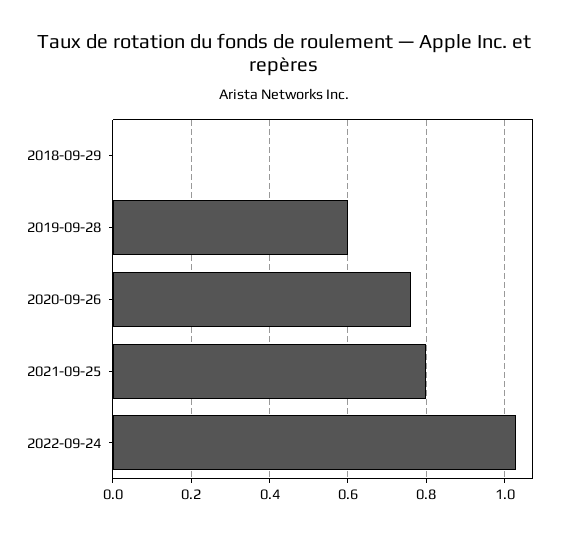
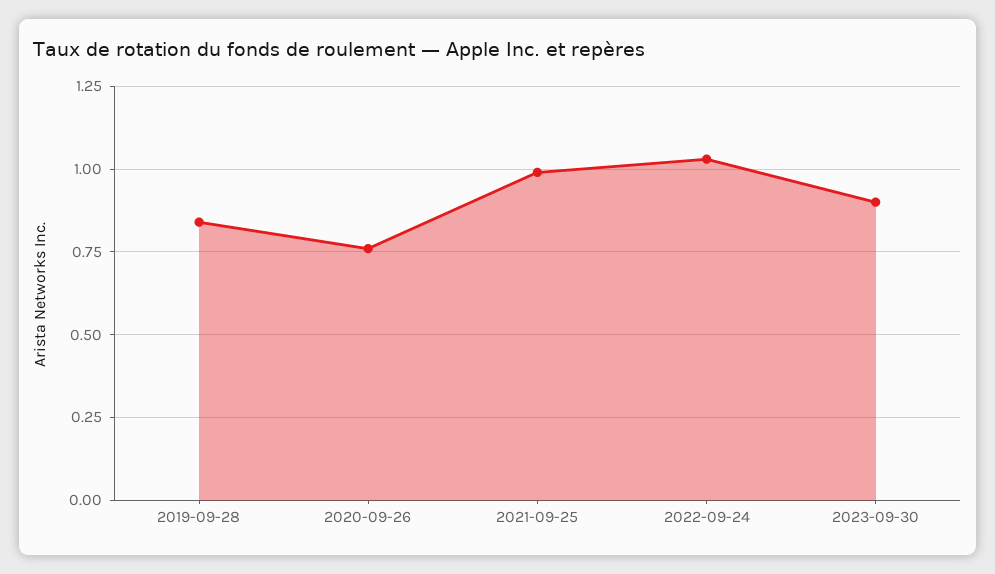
2018-09-29: 0 -> none
2019-09-28: 0.6 -> 0.85
2021-09-25: 0.8 -> 1
2023-09-30: none -> 0.9

